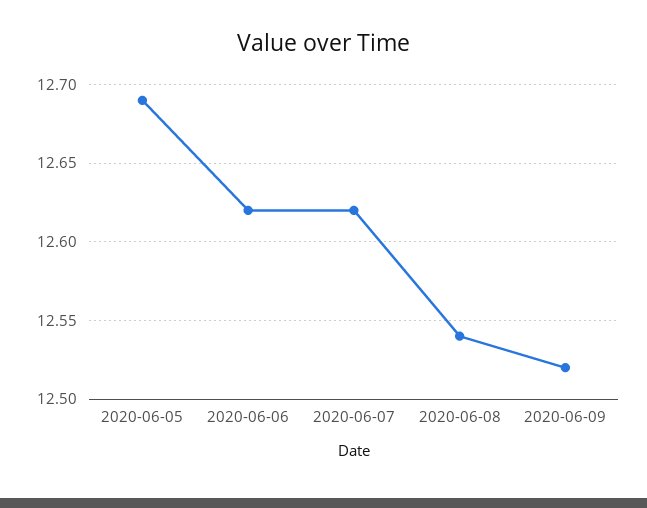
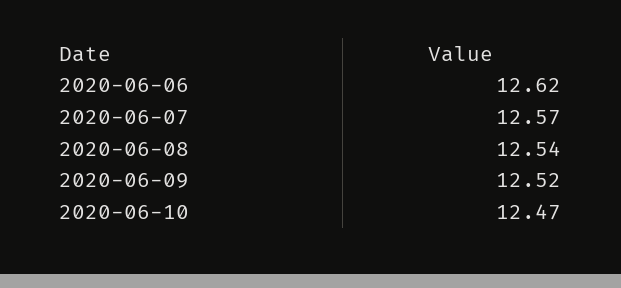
2020-06-05: 12.69 -> none
2020-06-07: 12.62 -> 12.57
2020-06-10: none -> 12.47

